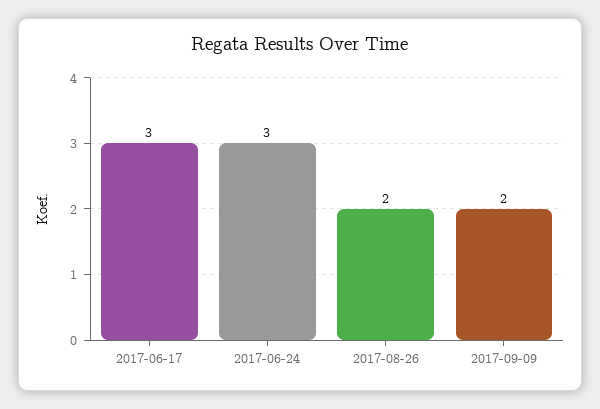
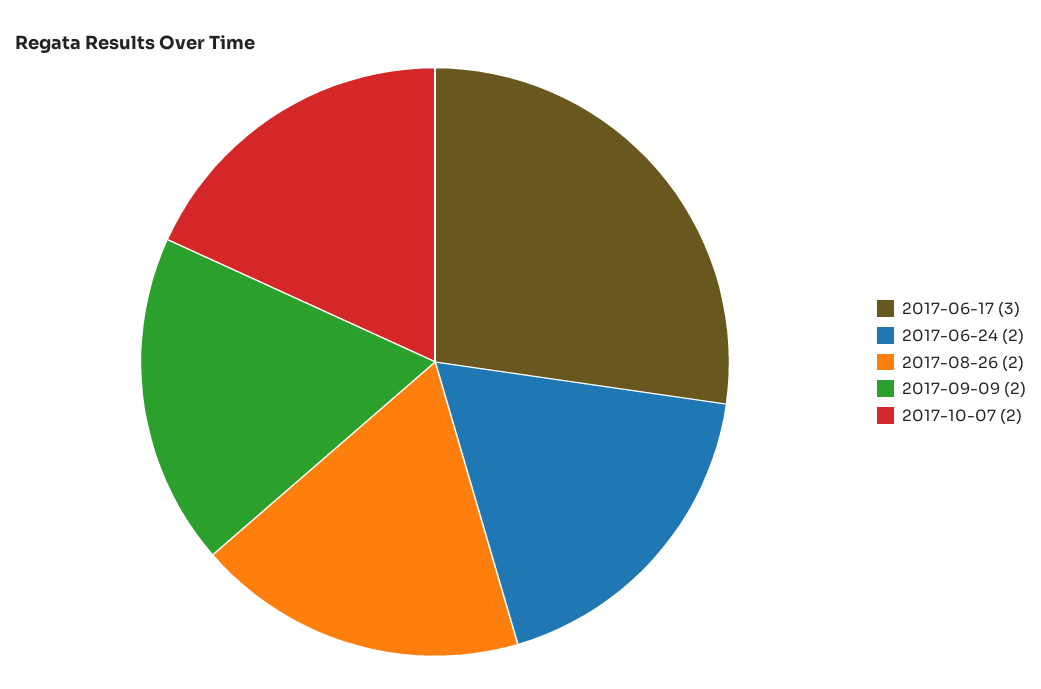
2017-06-24: 3 -> 2
2017-10-07: none -> 2

